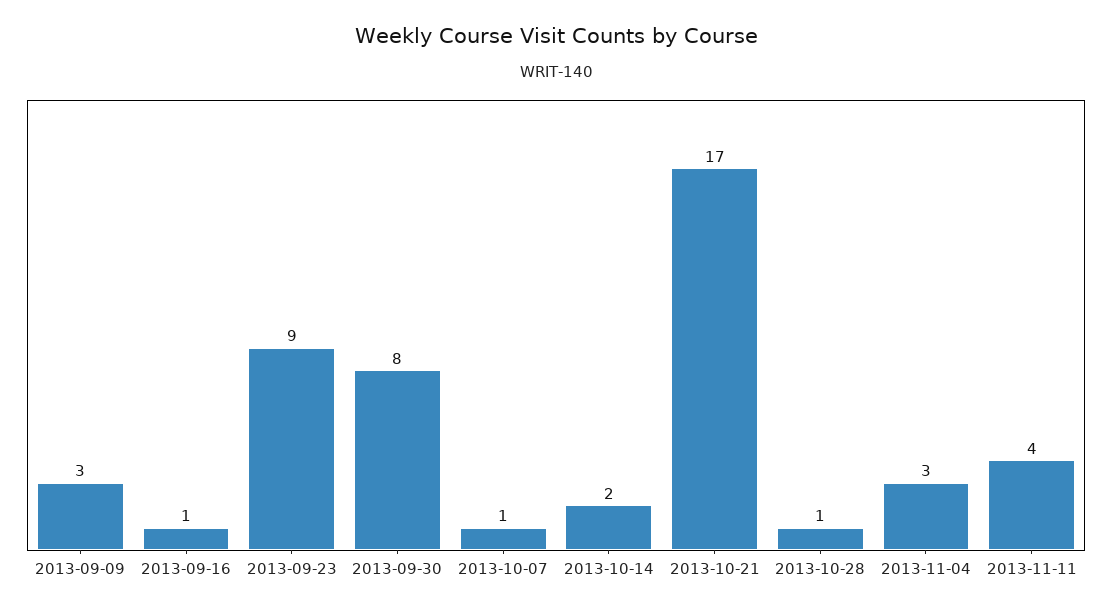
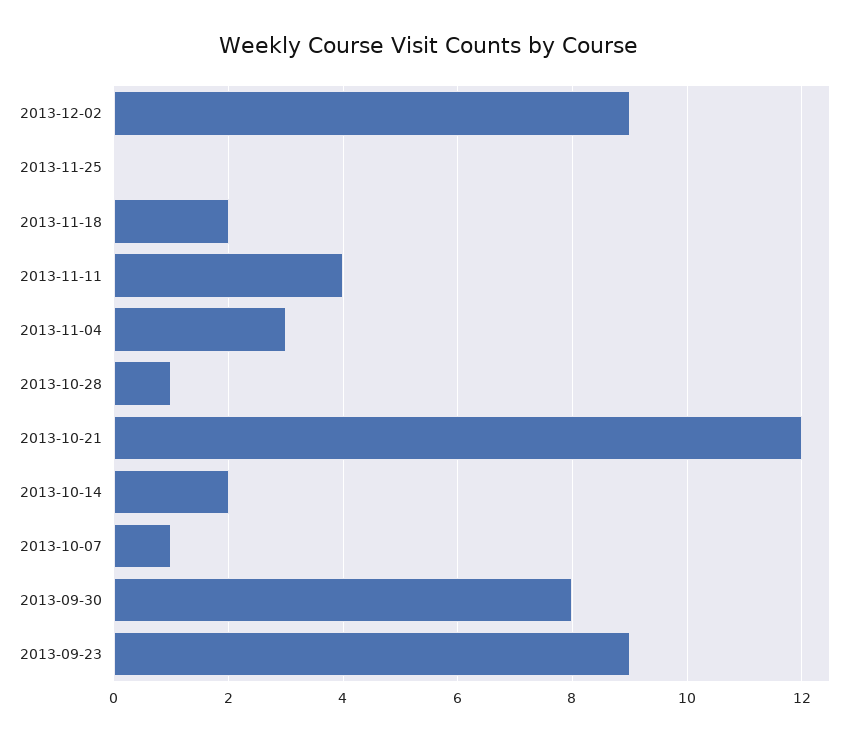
2013-09-09: 3 -> none
2013-09-16: 1 -> none
2013-10-21: 17 -> 12
2013-12-02: none -> 9
2013-11-25: none -> 0
2013-11-18: none -> 2

